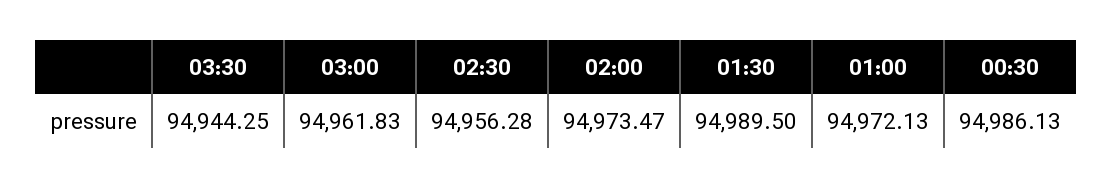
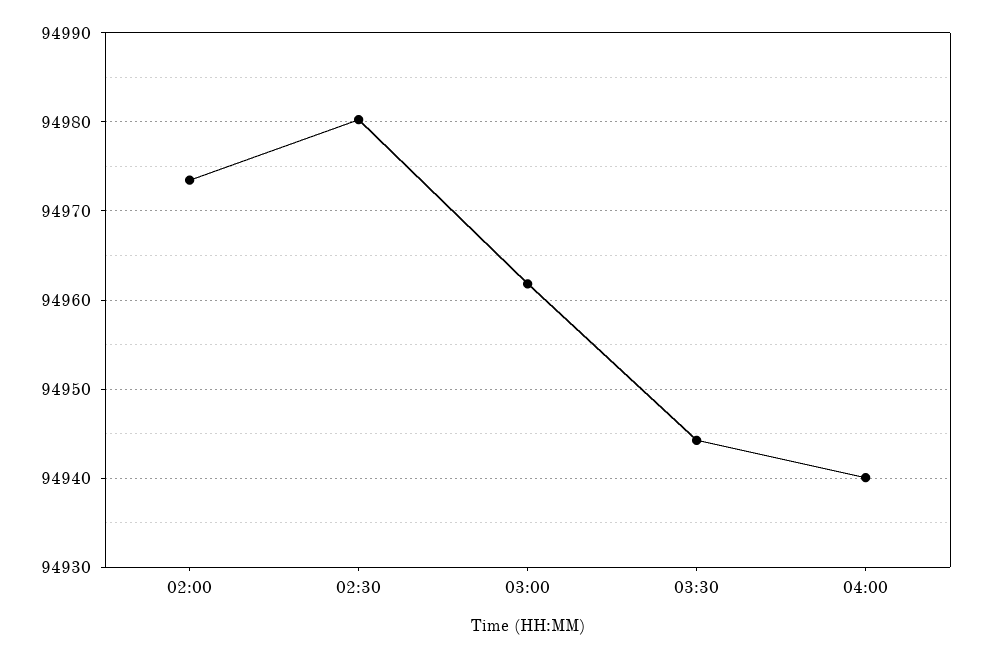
02:30: 94956.28 -> 94980
01:30: 94989.5 -> none
01:00: 94972.13 -> none
00:30: 94986.13 -> none
04:00: none -> 94940

